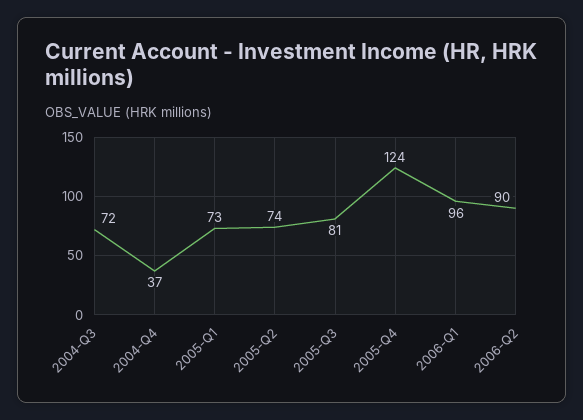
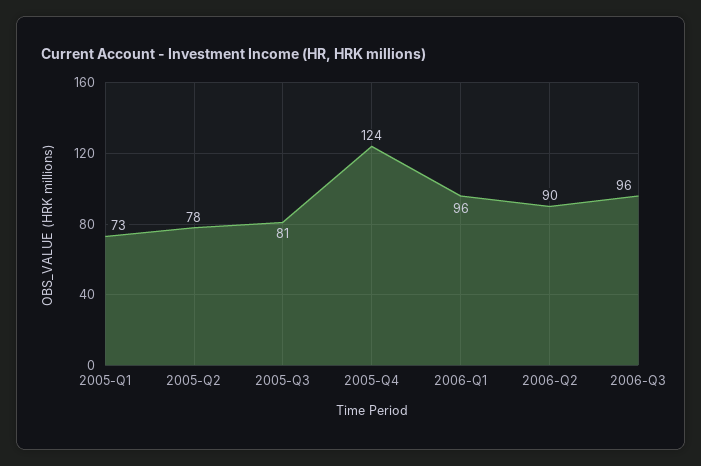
2004-Q3: 72 -> none
2004-Q4: 37 -> none
2005-Q2: 74 -> 78
2006-Q3: none -> 96

